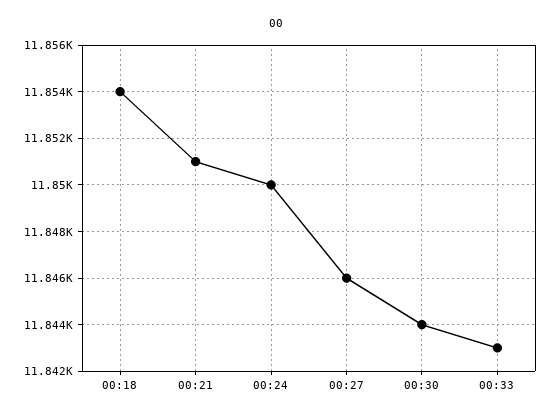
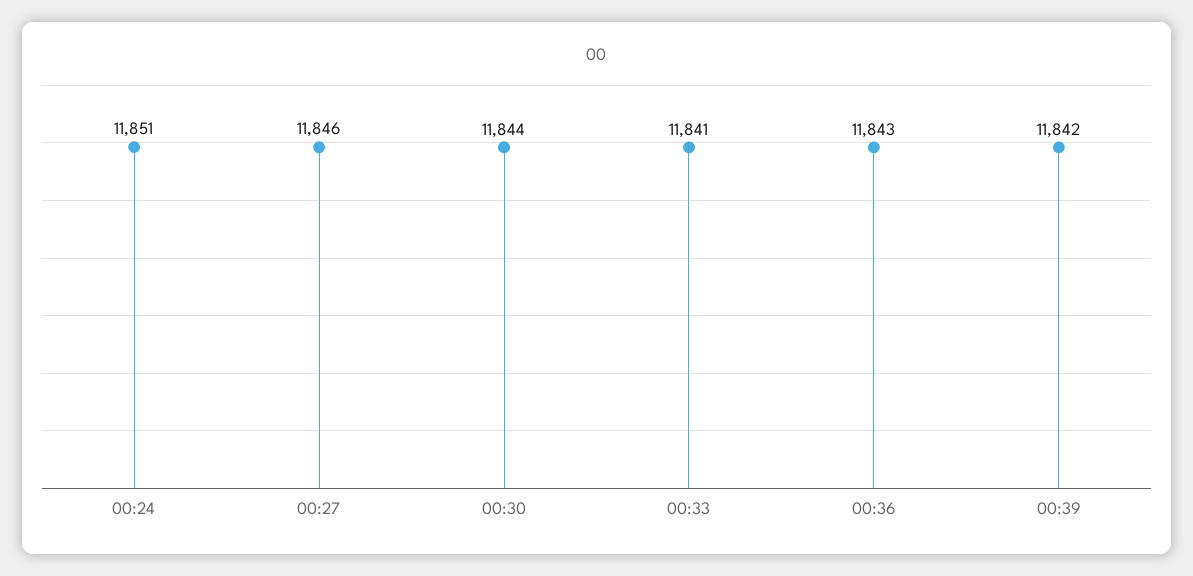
00:18: 11854 -> none
00:21: 11851 -> none
00:24: 11850 -> 11851
00:33: 11843 -> 11841
00:36: none -> 11843
00:39: none -> 11842

